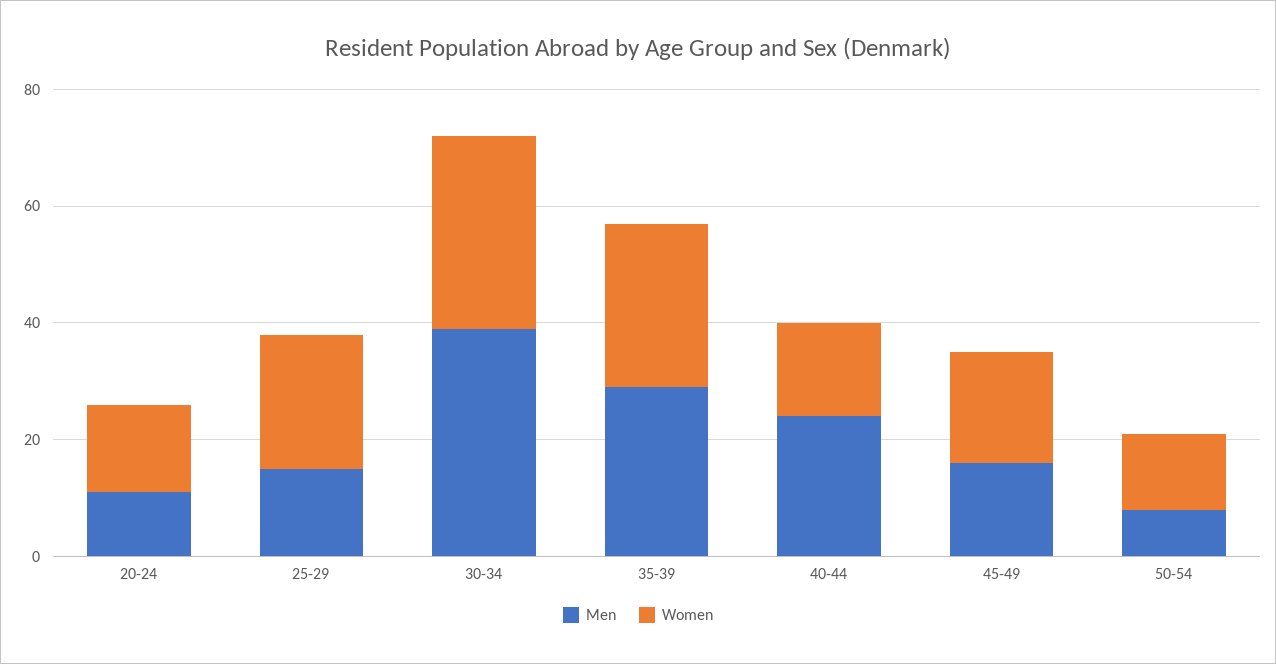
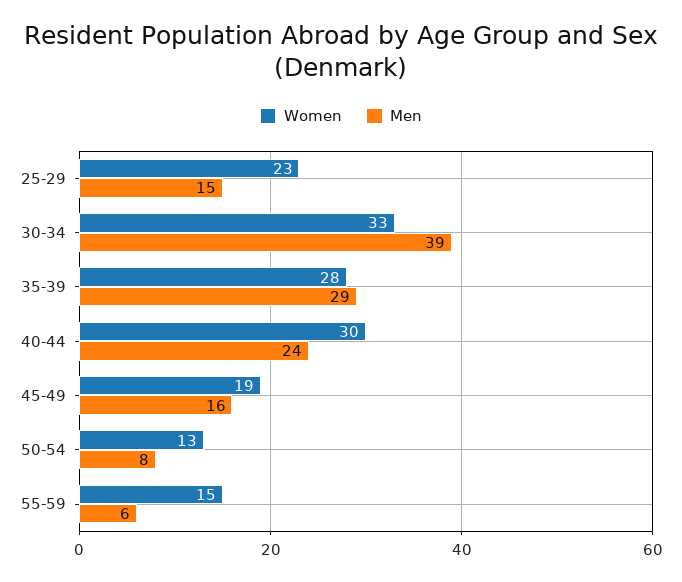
Men, 20-24: 10 -> none
Women, 20-24: 15 -> none
Women, 40-44: 15 -> 30
Women, 55-59: none -> 15
Men, 55-59: none -> 6

